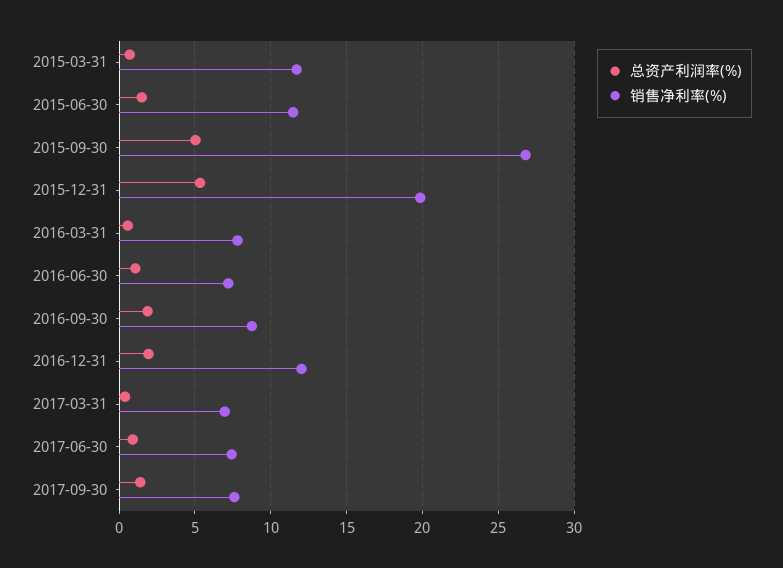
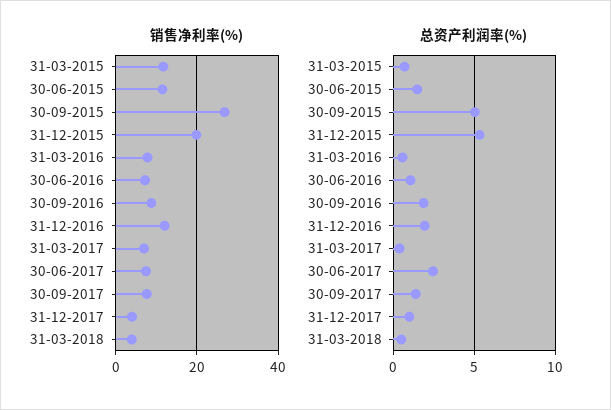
总资产利润率(%), 2017-06-30: 1 -> 2.5
销售净利率(%), 31-12-2017: none -> 4
销售净利率(%), 31-03-2018: none -> 4
总资产利润率(%), 31-12-2017: none -> 1
总资产利润率(%), 31-03-2018: none -> 0.5

